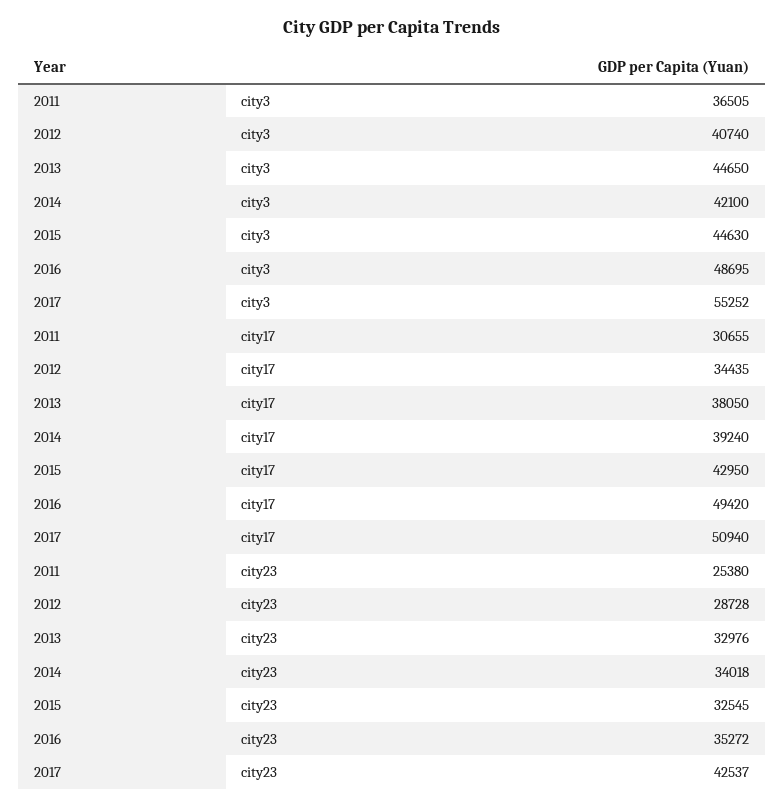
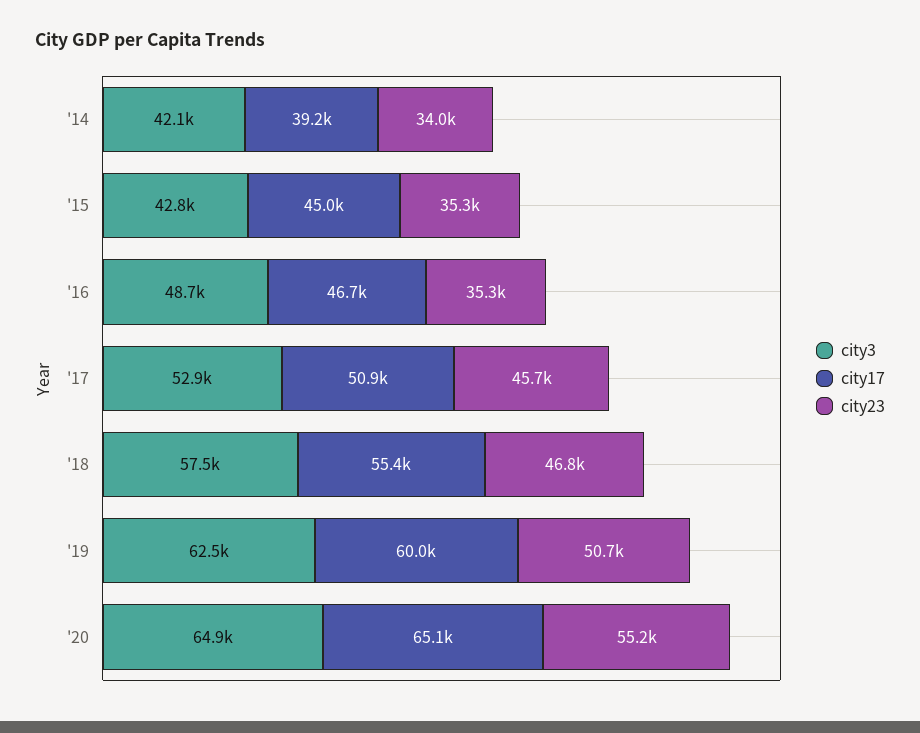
city3, 2011: 36505 -> none
city3, 2012: 40740 -> none
city3, 2013: 44650 -> none
city3, 2015: 44630 -> 42800
city3, 2017: 55252 -> 52900
city17, 2011: 30655 -> none
city17, 2012: 34435 -> none
city17, 2013: 38050 -> none
city17, 2015: 42950 -> 45000
city17, 2016: 49420 -> 46700
city23, 2011: 25380 -> none
city23, 2012: 28728 -> none
city23, 2013: 32976 -> none
city23, 2015: 32545 -> 35300
city23, 2017: 42537 -> 45700
city3, '18: none -> 57500
city17, '18: none -> 55400
city23, '18: none -> 46800
city3, '19: none -> 62500
city17, '19: none -> 60000
city23, '19: none -> 50700
city3, '20: none -> 64900
city17, '20: none -> 65100
city23, '20: none -> 55200

